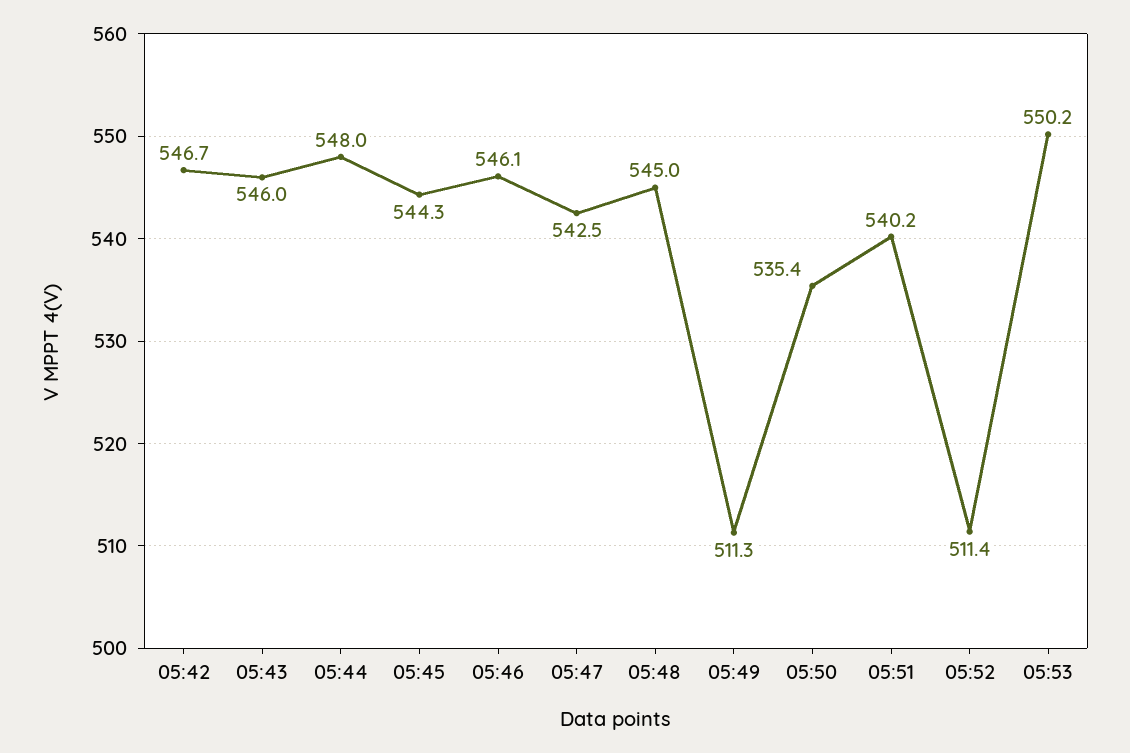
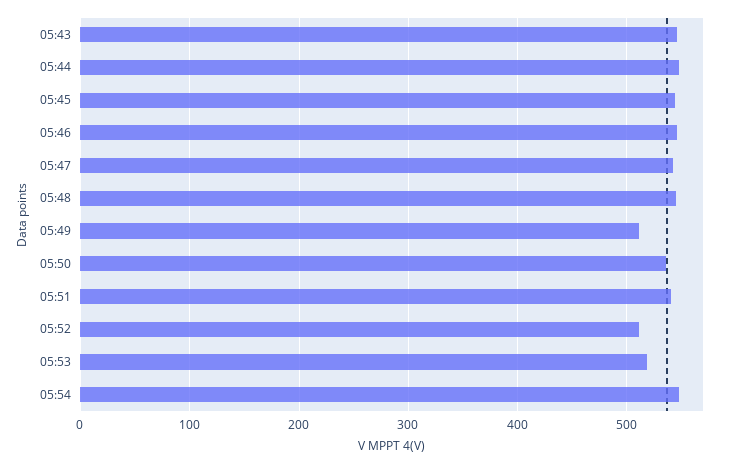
05:42: 546.7 -> none
05:53: 550.2 -> 520
05:54: none -> 550

